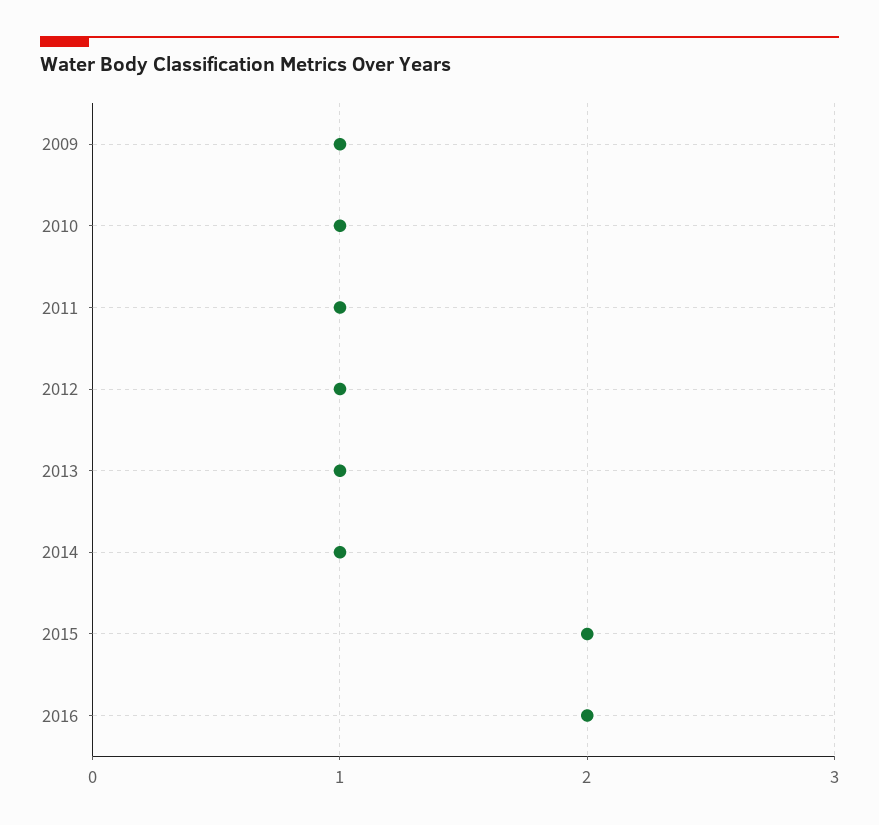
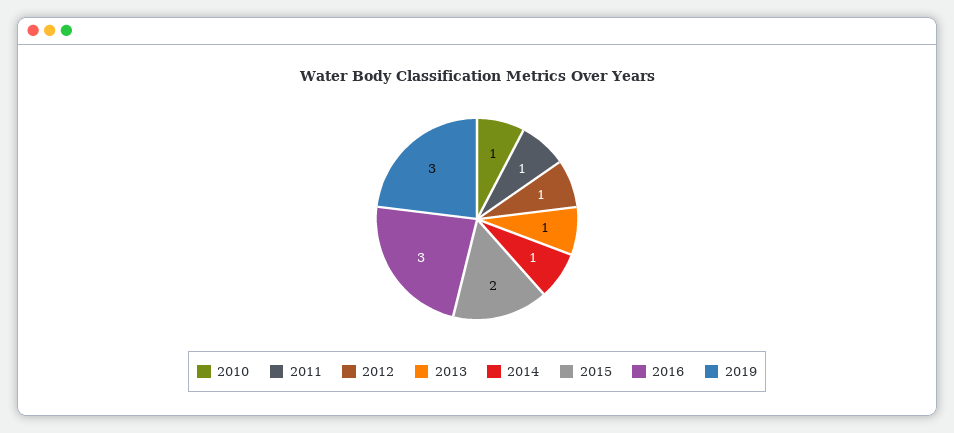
2009: 1 -> none
2016: 2 -> 3
2019: none -> 3

